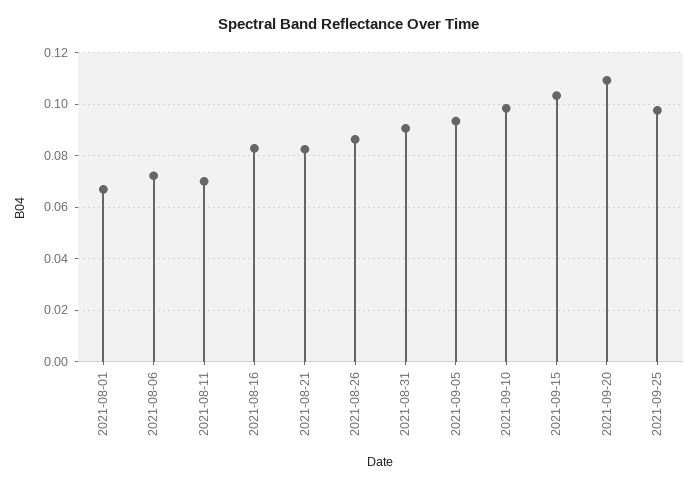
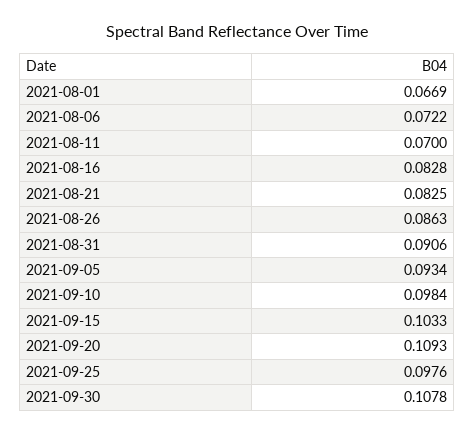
2021-09-30: none -> 0.1078

